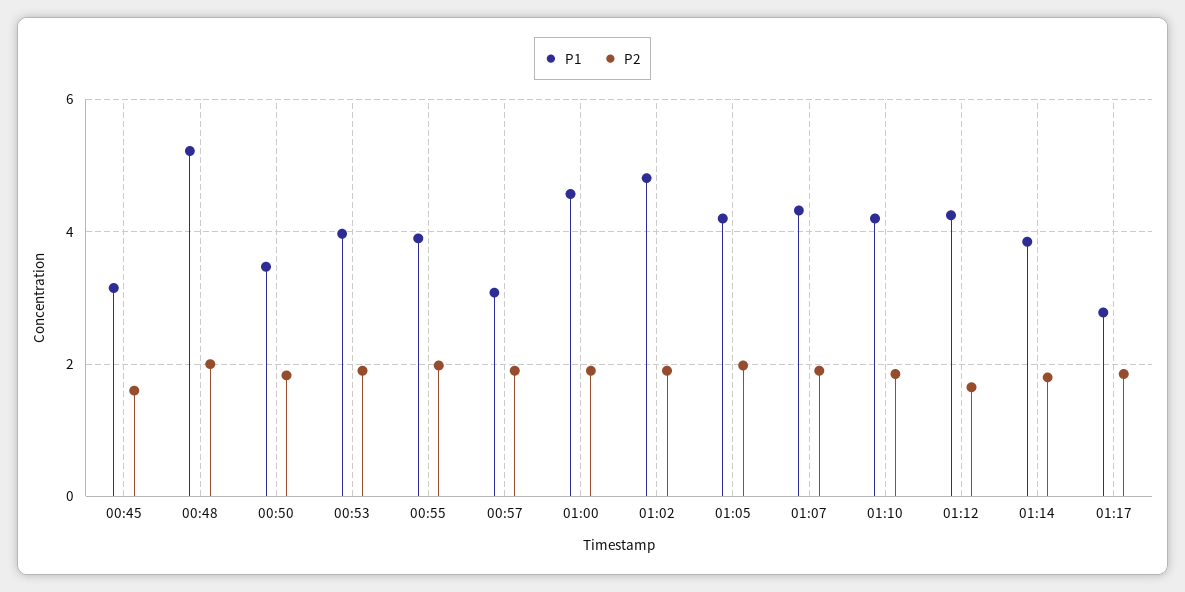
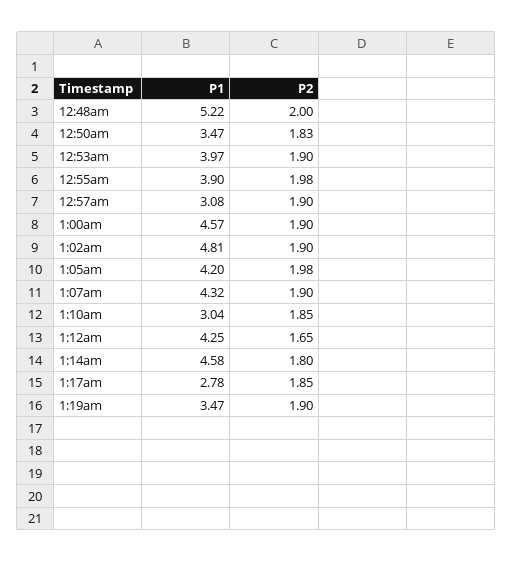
P1, 00:45: 3.2 -> none
P2, 00:45: 1.6 -> none
P1, 01:10: 4.2 -> 3.04
P1, 01:14: 3.8 -> 4.58
P1, 1:19am: none -> 3.47
P2, 1:19am: none -> 1.9

